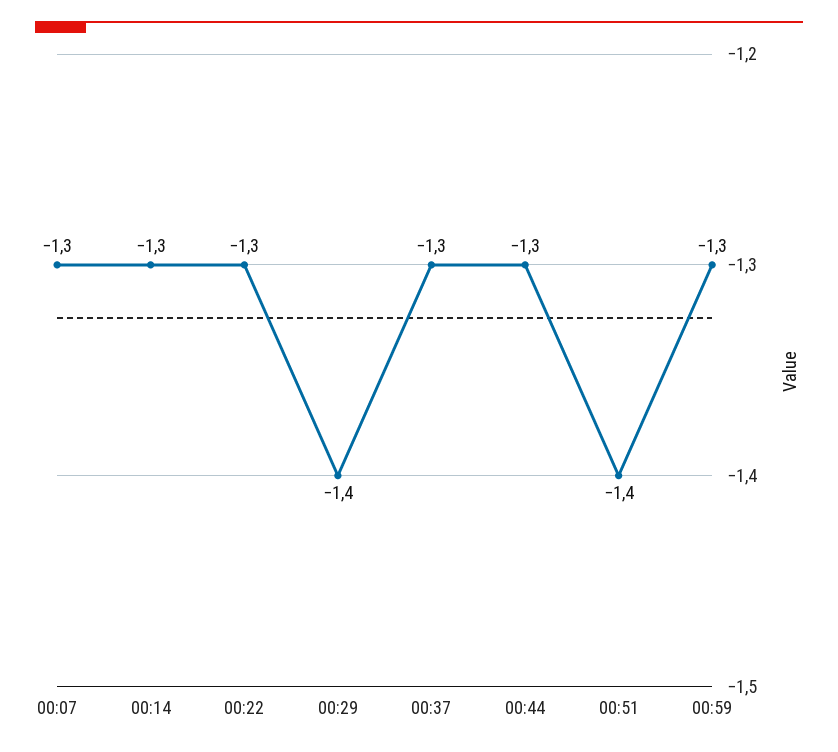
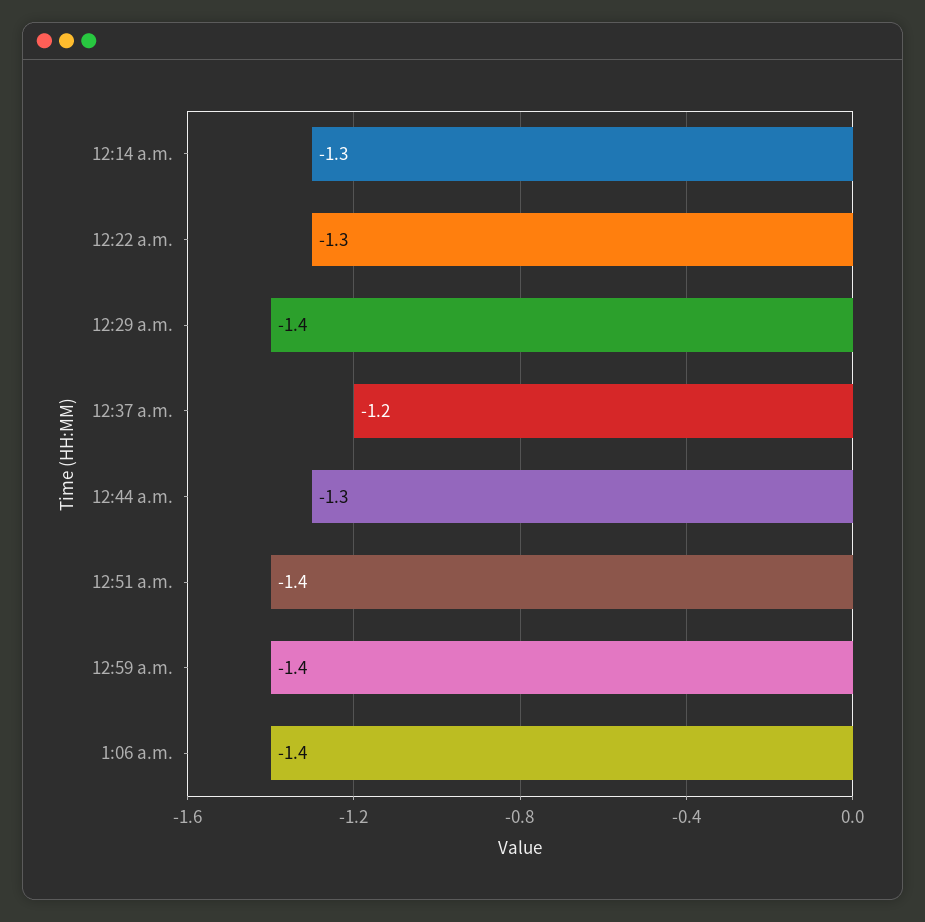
00:07: -1.3 -> none
00:37: -1.3 -> -1.2
00:59: -1.3 -> -1.4
1:06 a.m.: none -> -1.4

